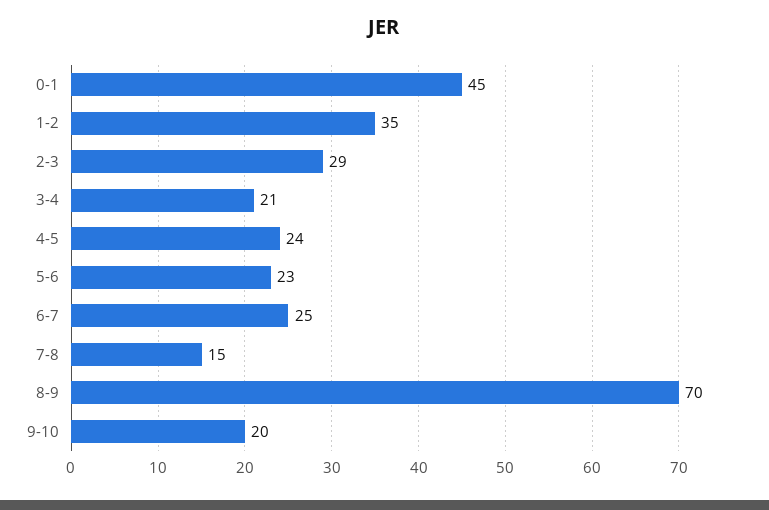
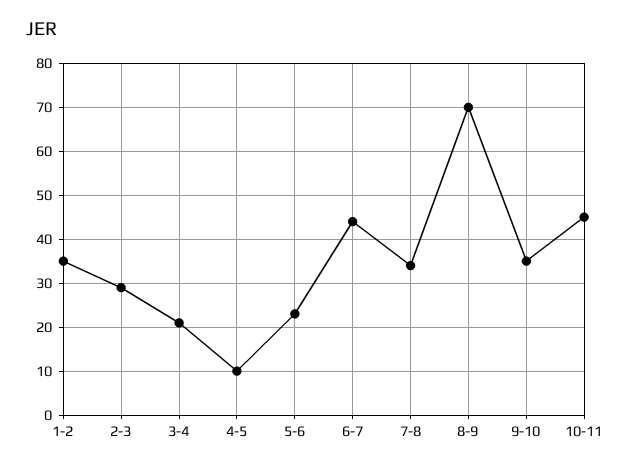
0-1: 45 -> none
4-5: 24 -> 10
6-7: 25 -> 45
7-8: 15 -> 35
9-10: 20 -> 35
10-11: none -> 45

